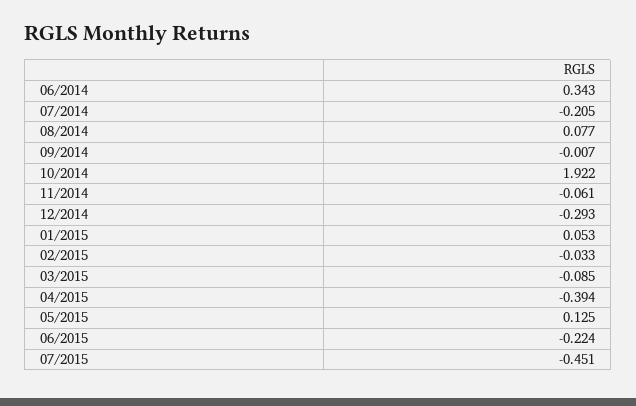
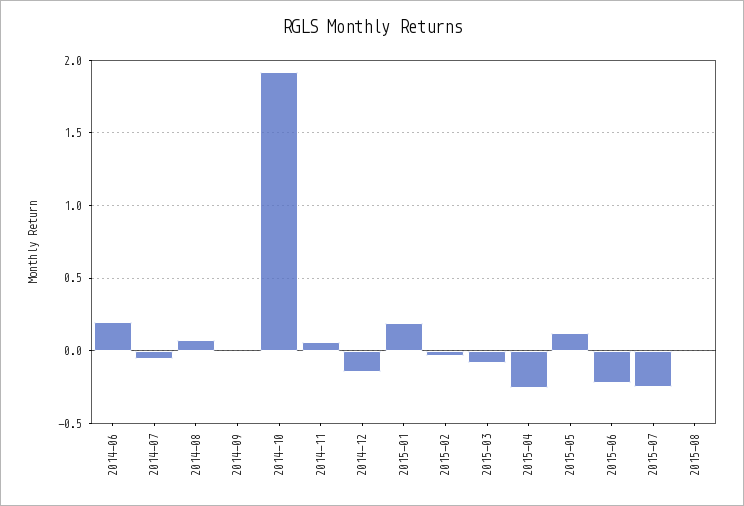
06/2014: 0.343 -> 0.2
07/2014: -0.205 -> -0.05
11/2014: -0.061 -> 0.05
12/2014: -0.293 -> -0.15
01/2015: 0.053 -> 0.2
04/2015: -0.394 -> -0.25
07/2015: -0.451 -> -0.25
2015-08: none -> 0

